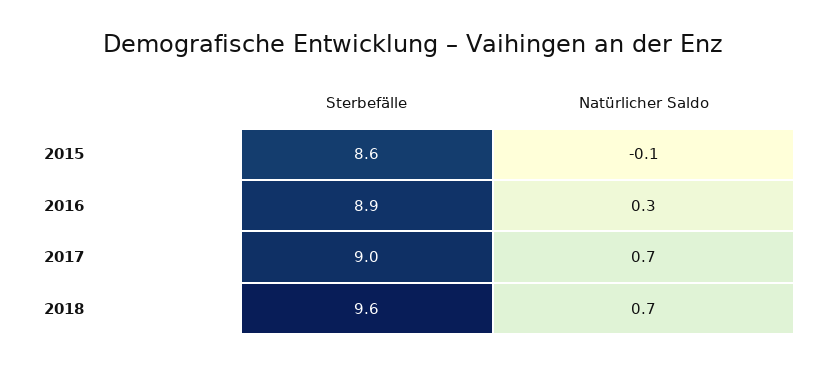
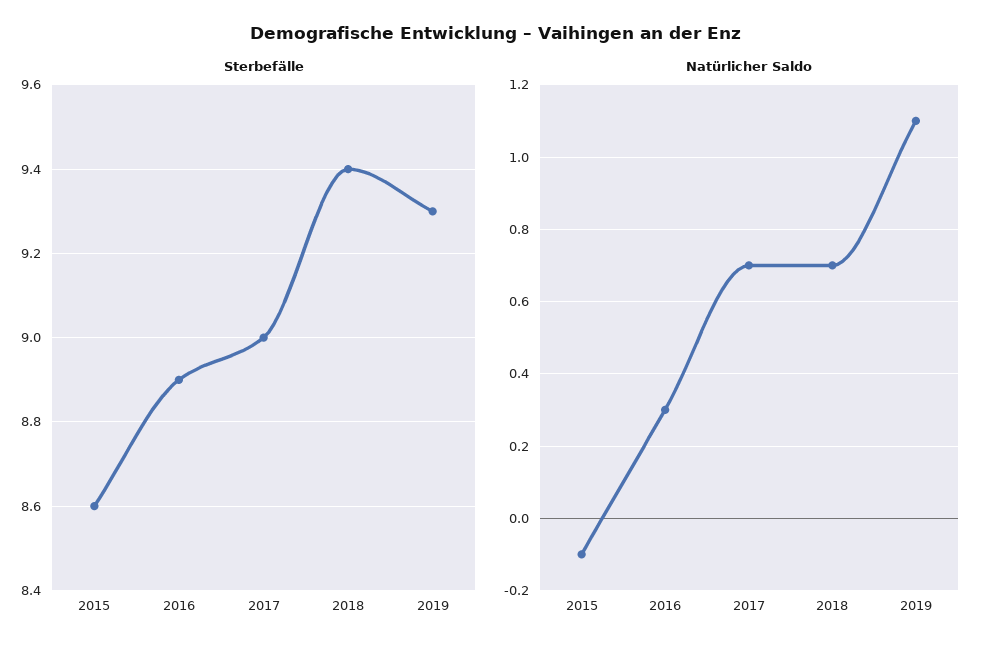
Sterbefälle, 2018: 9.6 -> 9.4
Sterbefälle, 2019: none -> 9.3
Natürlicher Saldo, 2019: none -> 1.1

